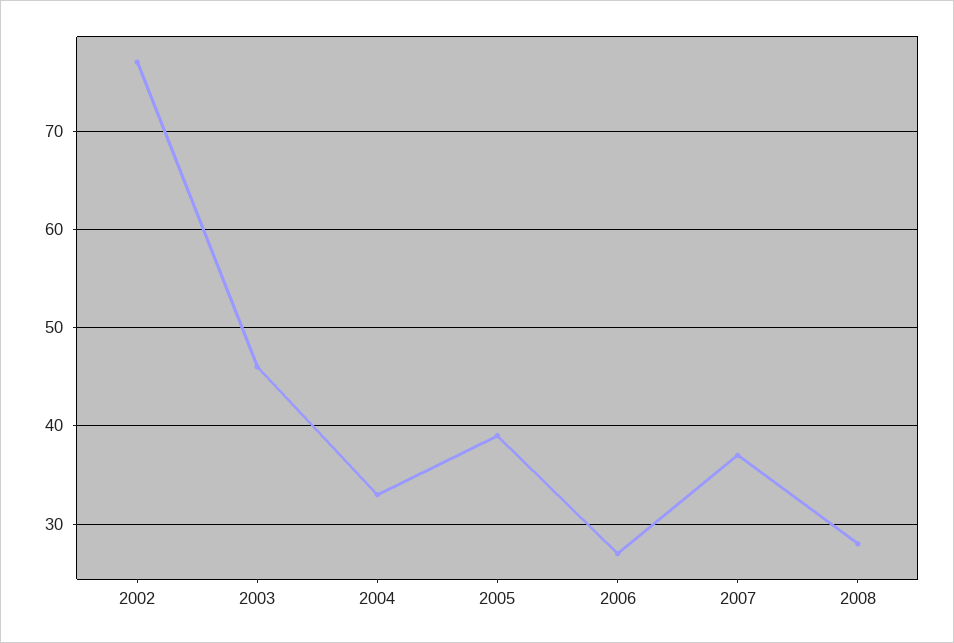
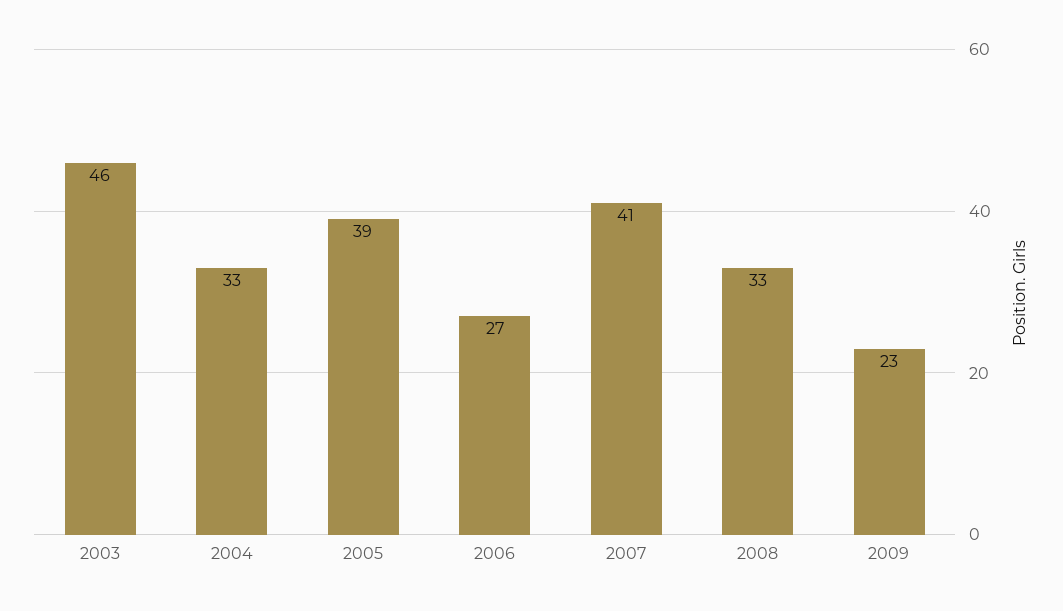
2002: 77 -> none
2007: 37 -> 41
2008: 28 -> 33
2009: none -> 23

